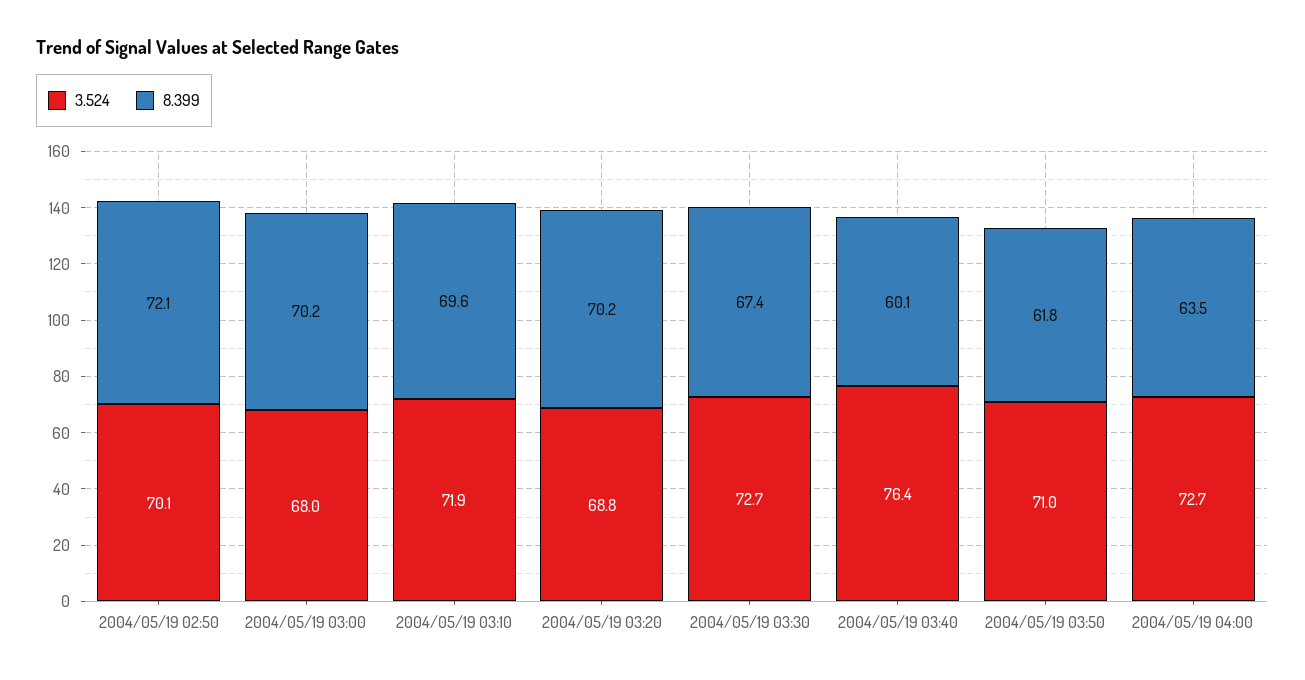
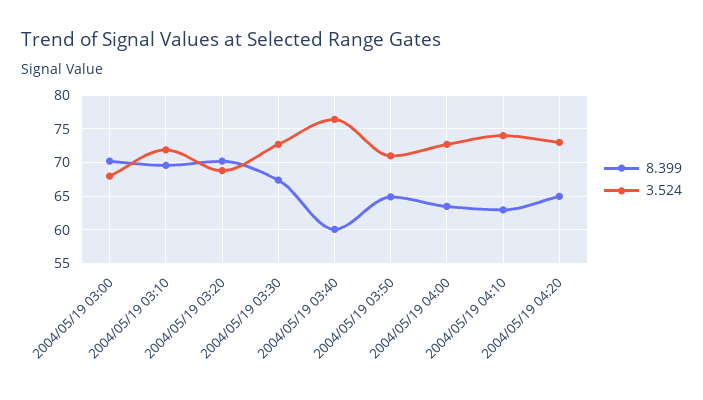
3.524, 2004/05/19 02:50: 70.1 -> none
8.399, 2004/05/19 02:50: 72.1 -> none
8.399, 2004/05/19 03:50: 61.8 -> 65
8.399, 2004/05/19 04:10: none -> 63
3.524, 2004/05/19 04:10: none -> 74
8.399, 2004/05/19 04:20: none -> 65
3.524, 2004/05/19 04:20: none -> 73

